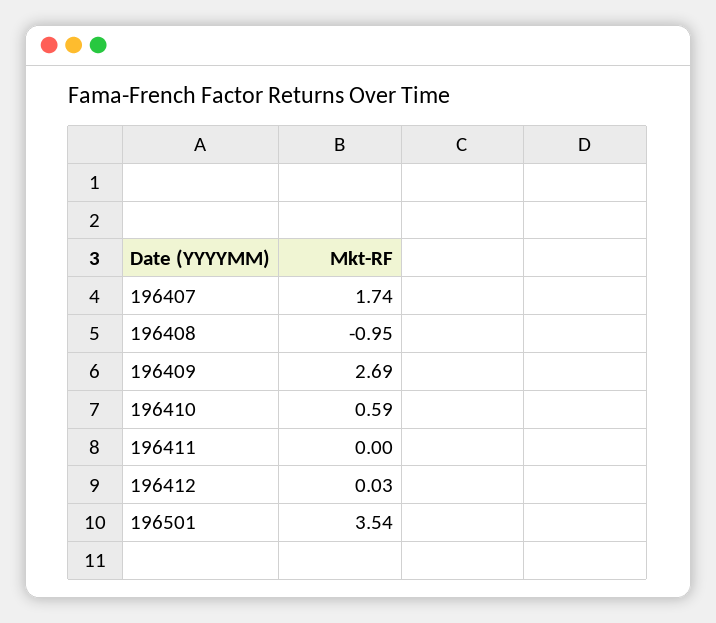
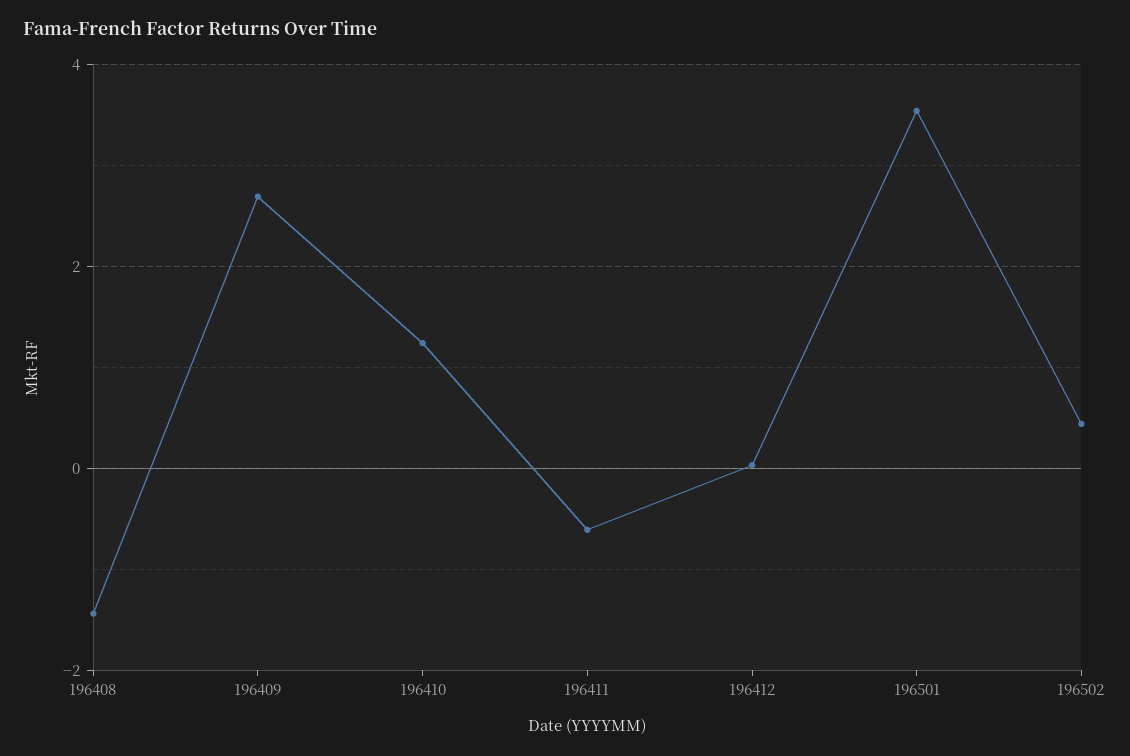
196407: 1.74 -> none
196408: -0.95 -> -1.4
196410: 0.59 -> 1.2
196411: 0 -> -0.6
196502: none -> 0.4

